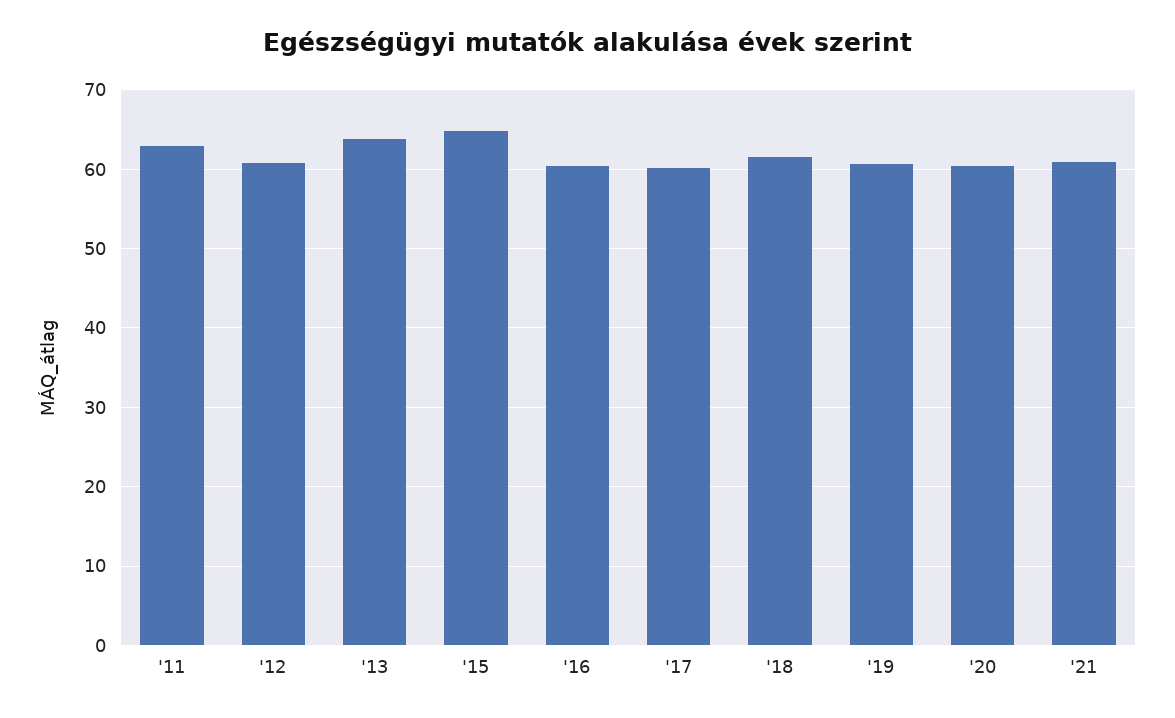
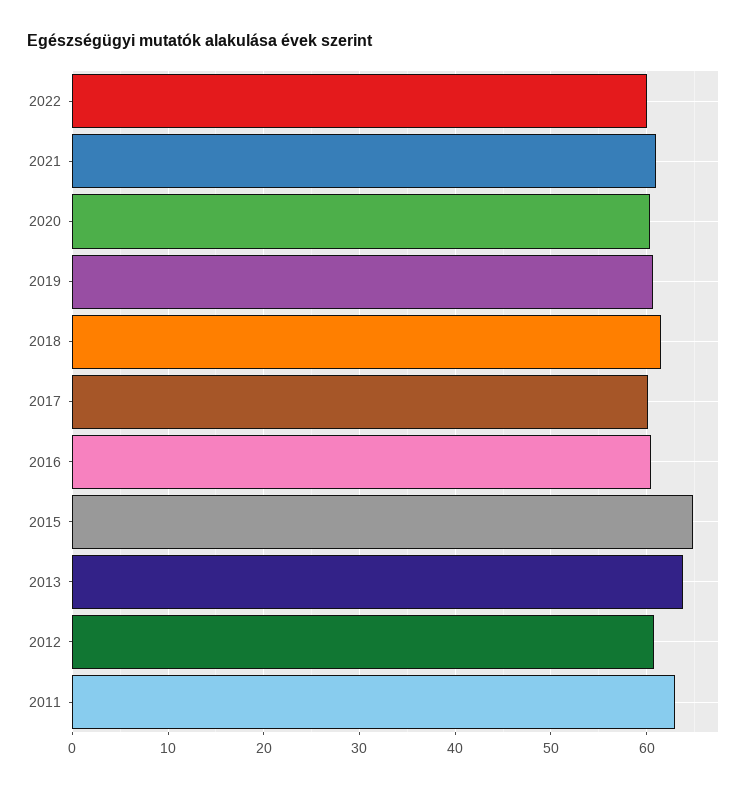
2022: none -> 60

